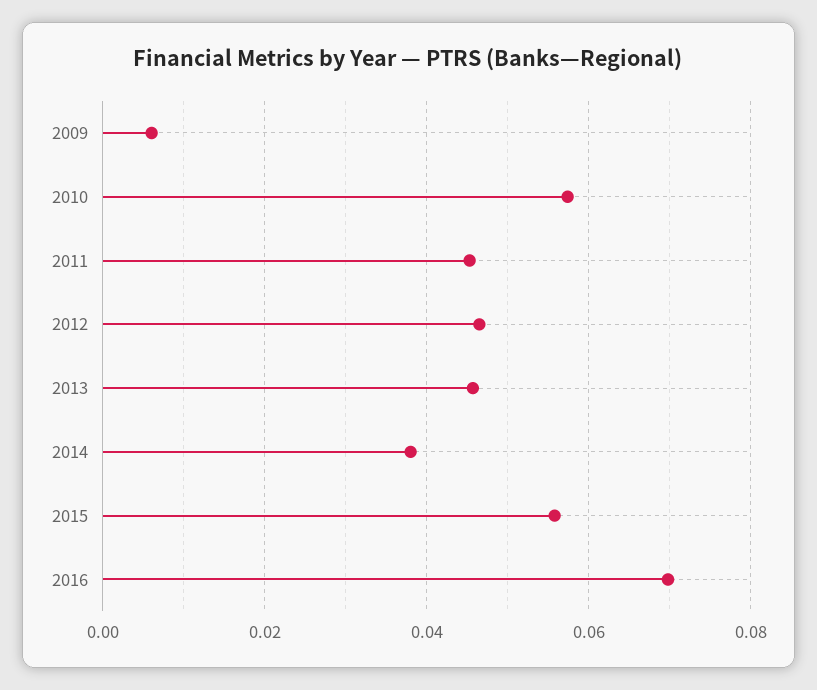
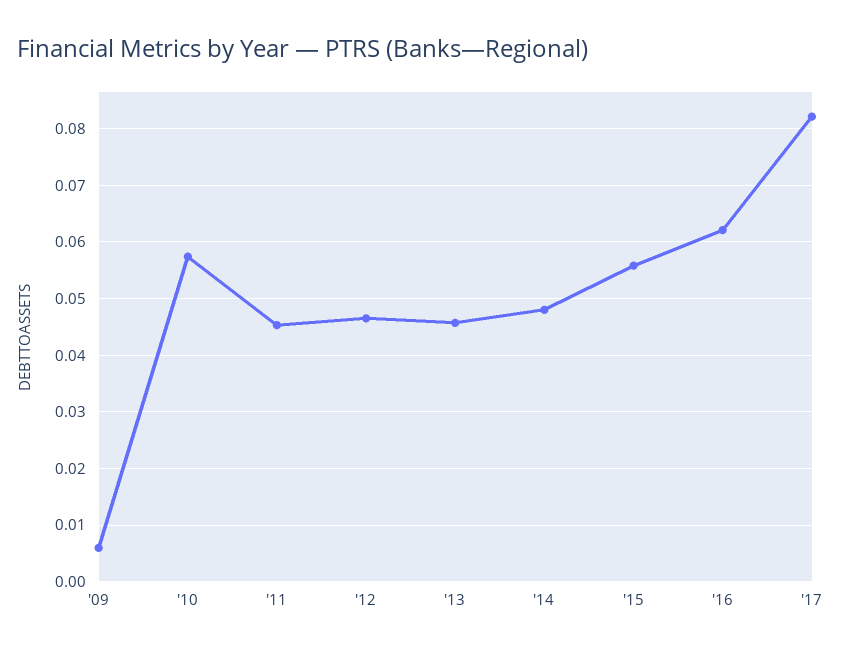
2014: 0.038 -> 0.048
2016: 0.07 -> 0.062
'17: none -> 0.082

